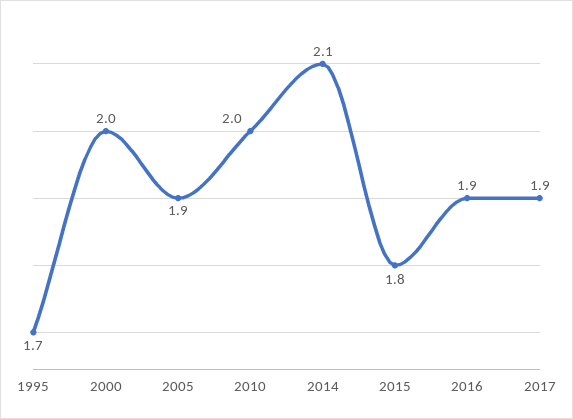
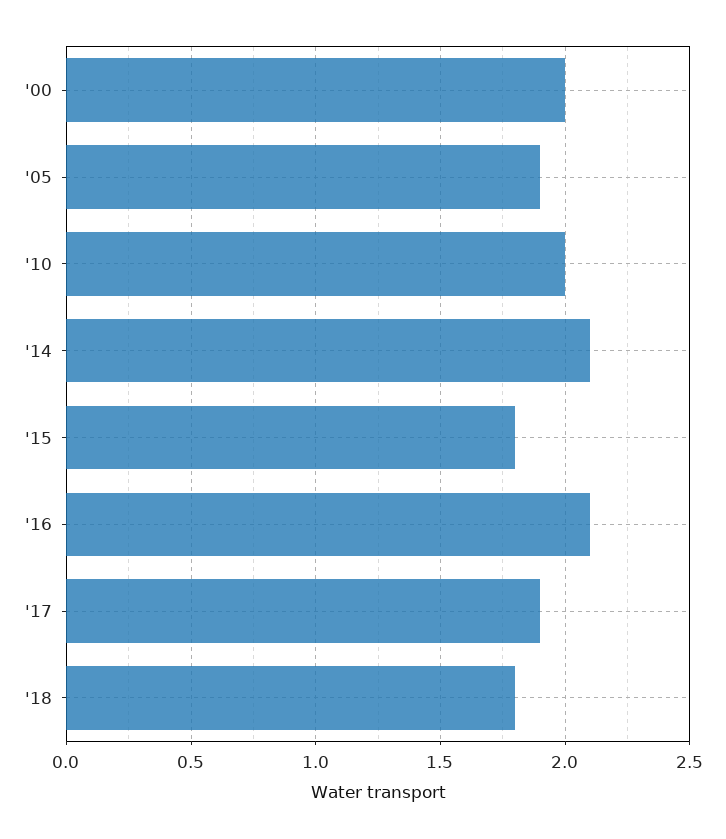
1995: 1.7 -> none
2016: 1.9 -> 2.1
'18: none -> 1.8

